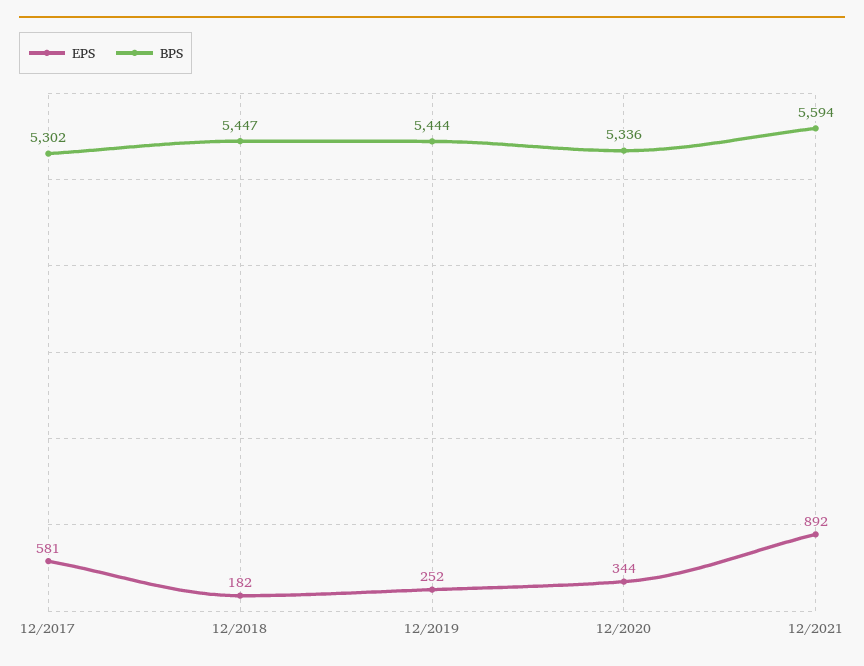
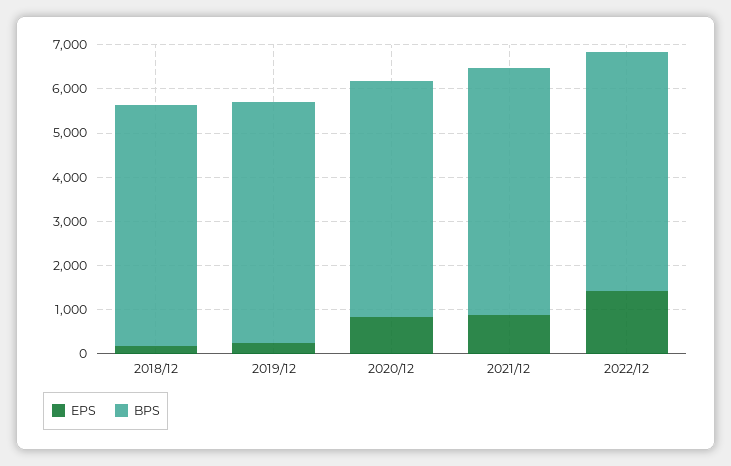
EPS, 12/2017: 581 -> none
BPS, 12/2017: 5302 -> none
EPS, 12/2020: 344 -> 800
EPS, 2022/12: none -> 1400
BPS, 2022/12: none -> 5400

